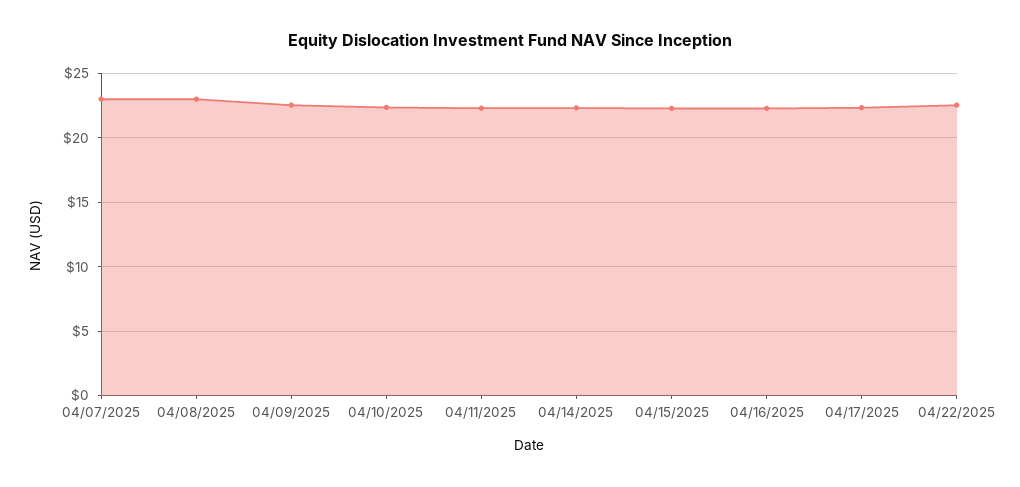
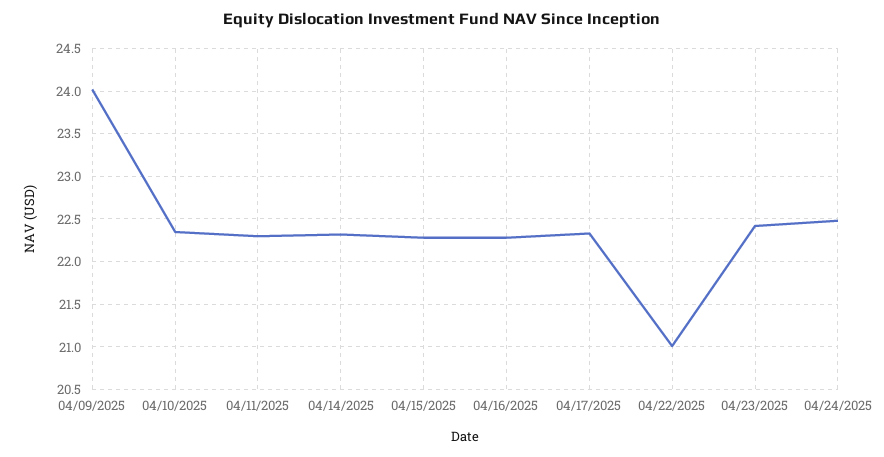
04/07/2025: 23 -> none
04/08/2025: 23 -> none
04/09/2025: 22.5 -> 24
04/22/2025: 22.5 -> 21
04/23/2025: none -> 22.4
04/24/2025: none -> 22.5

